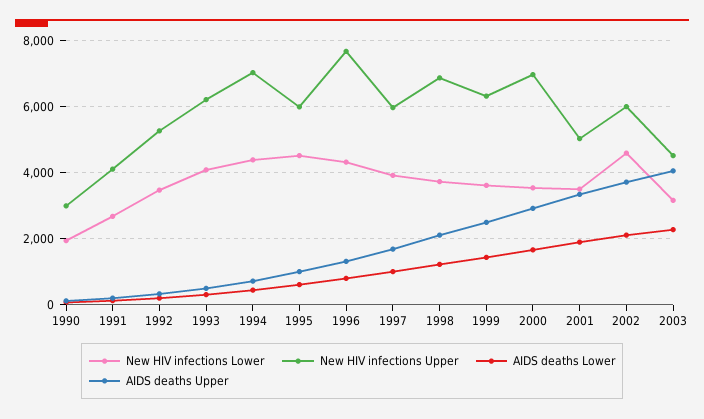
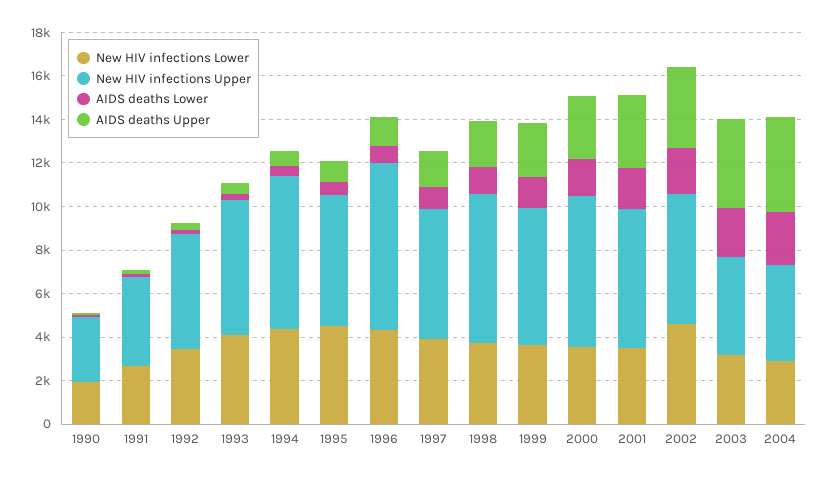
New HIV infections Upper, 2001: 5000 -> 6500
New HIV infections Lower, 2004: none -> 3000
New HIV infections Upper, 2004: none -> 4500
AIDS deaths Lower, 2004: none -> 2500
AIDS deaths Upper, 2004: none -> 4500

